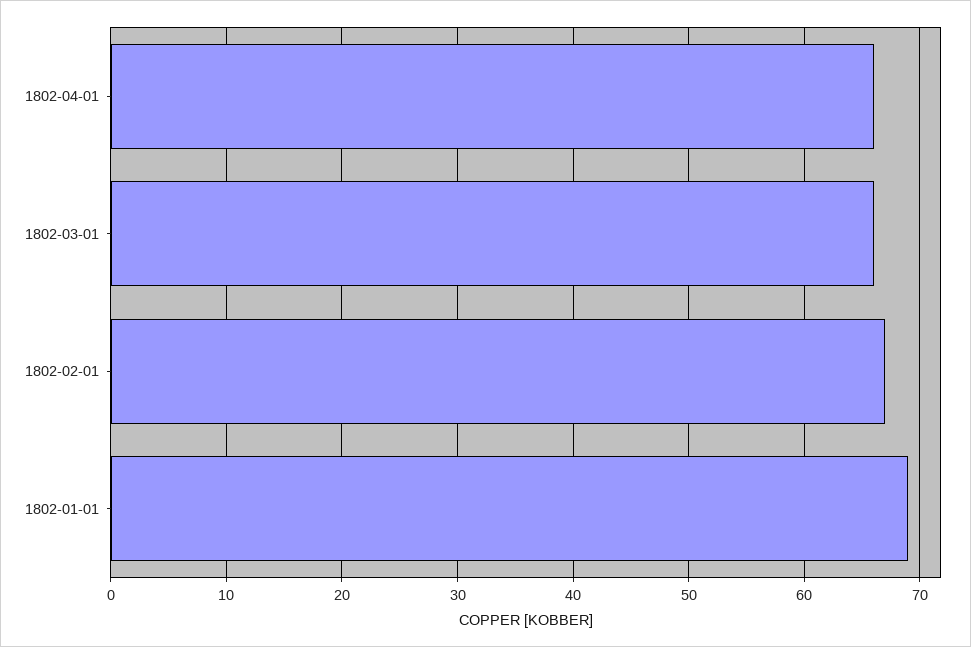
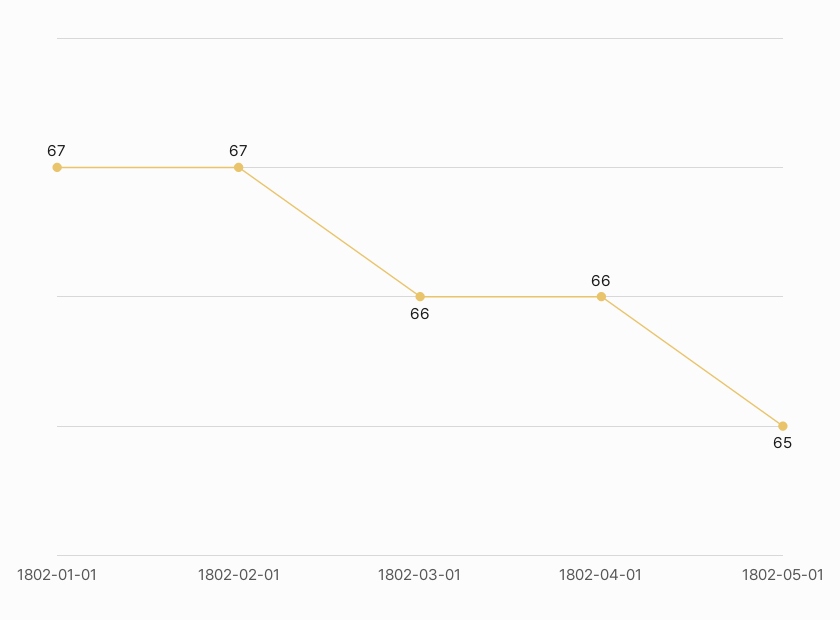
1802-01-01: 69 -> 67
1802-05-01: none -> 65

